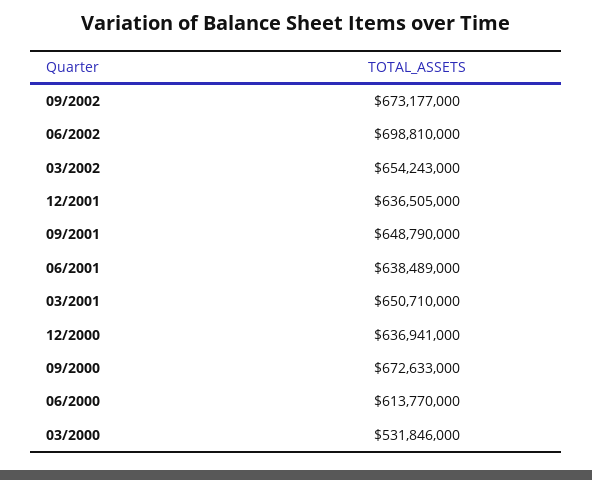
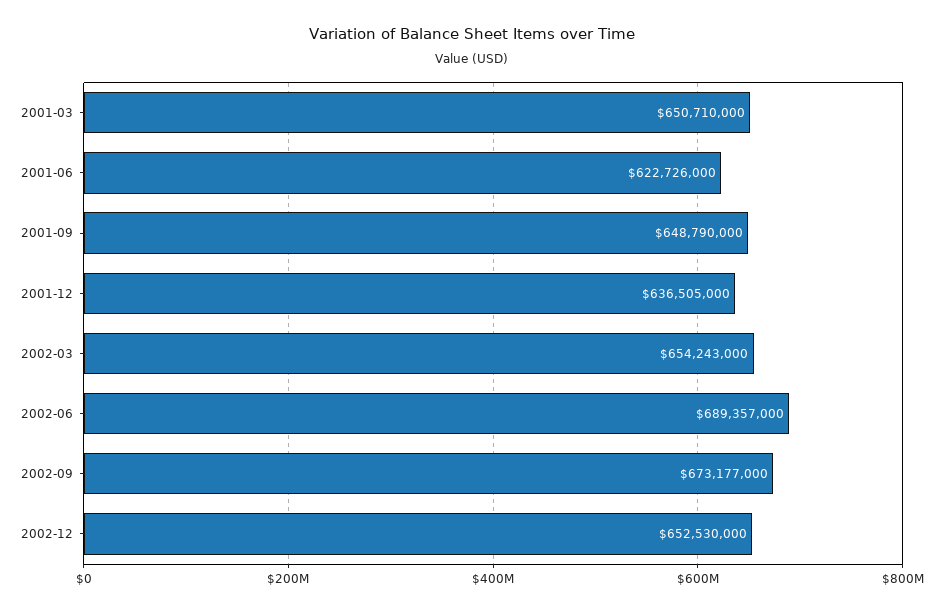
06/2002: 698810000 -> 689357000
06/2001: 638489000 -> 622726000
12/2000: 636941000 -> none
09/2000: 672633000 -> none
06/2000: 613770000 -> none
03/2000: 531846000 -> none
2002-12: none -> 652530000

